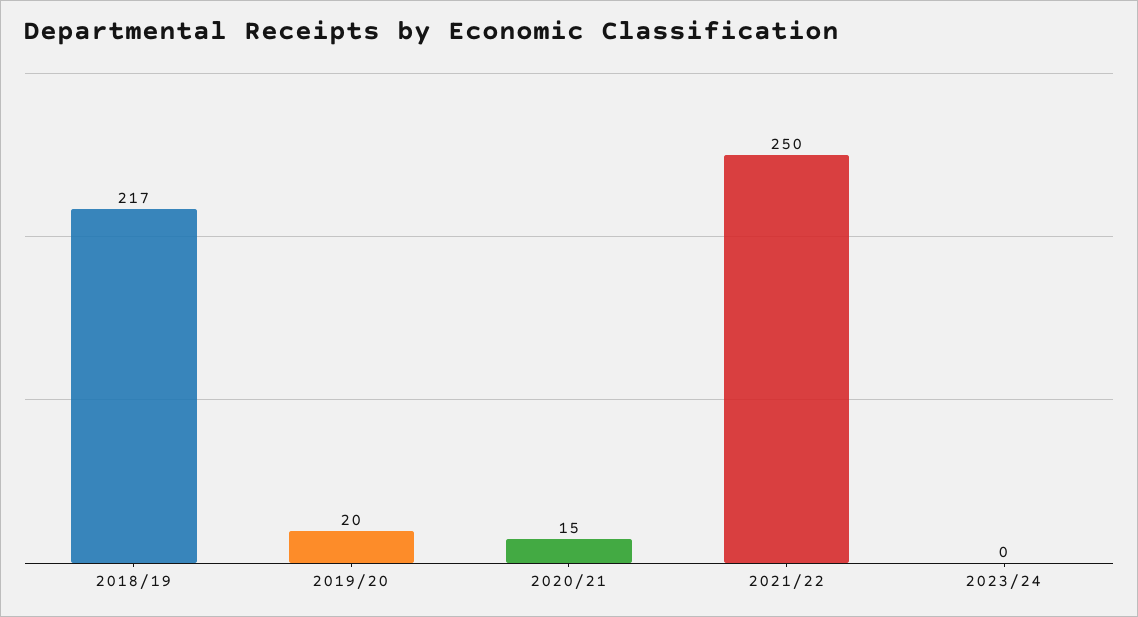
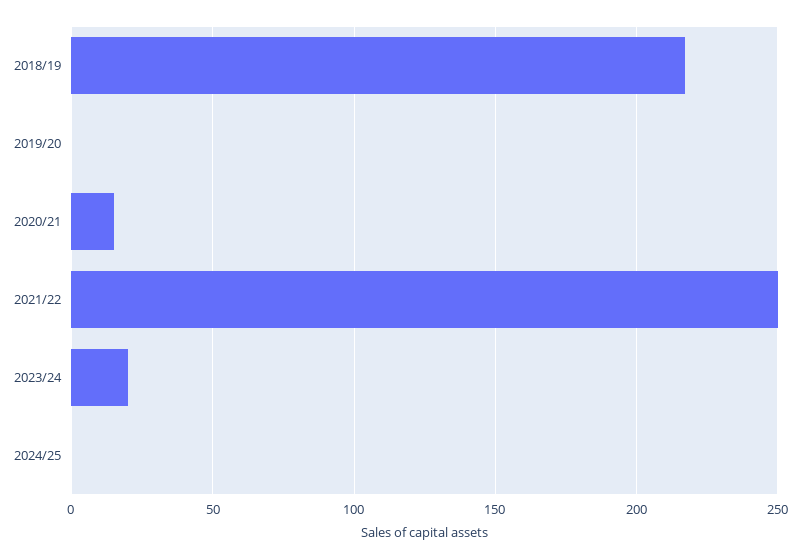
2019/20: 20 -> 0
2023/24: 0 -> 20
2024/25: none -> 0

